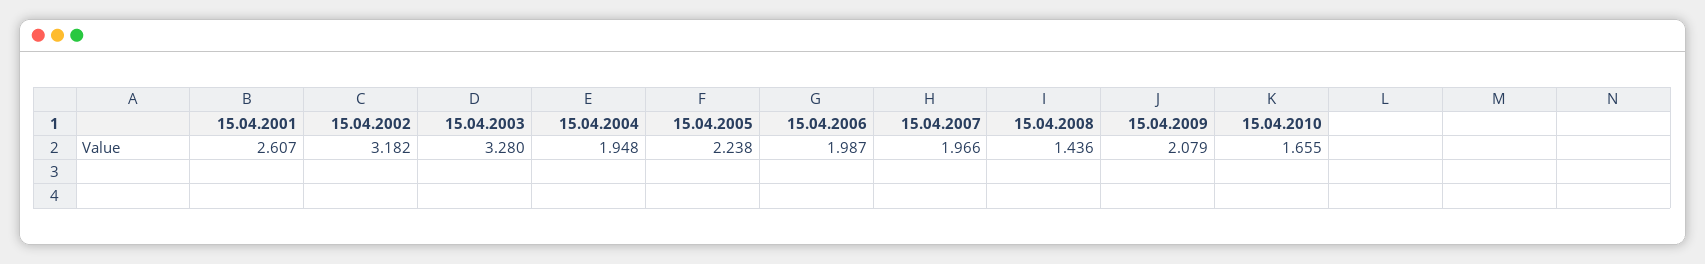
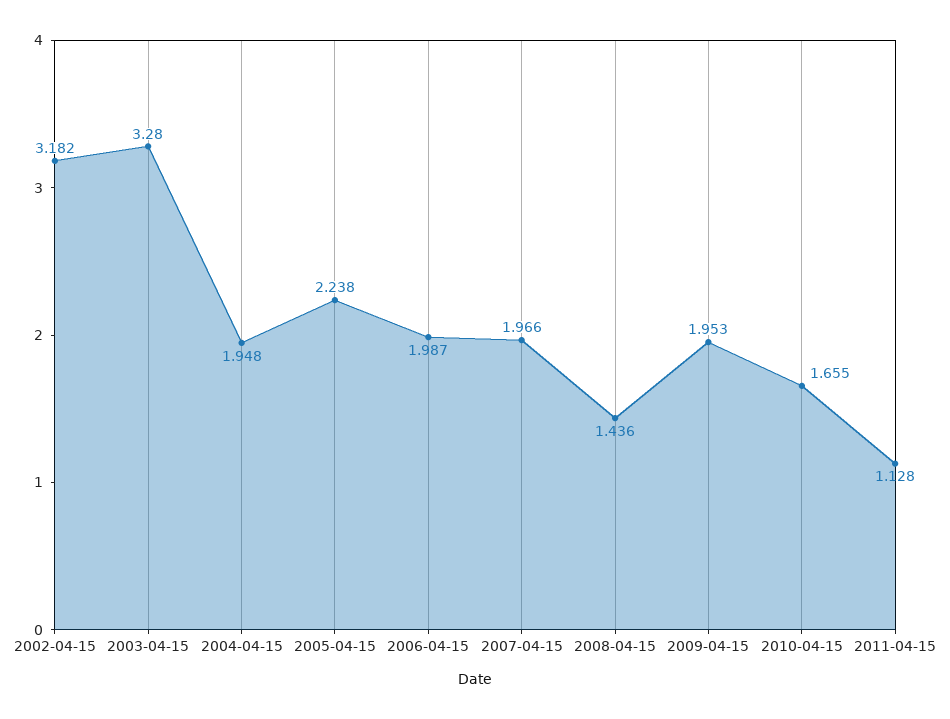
15.04.2001: 2.607 -> none
15.04.2009: 2.079 -> 1.953
2011-04-15: none -> 1.128

